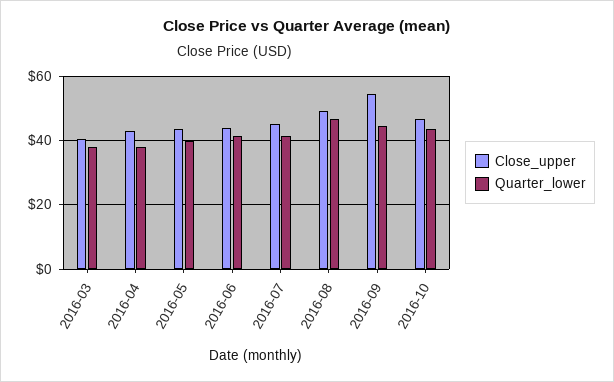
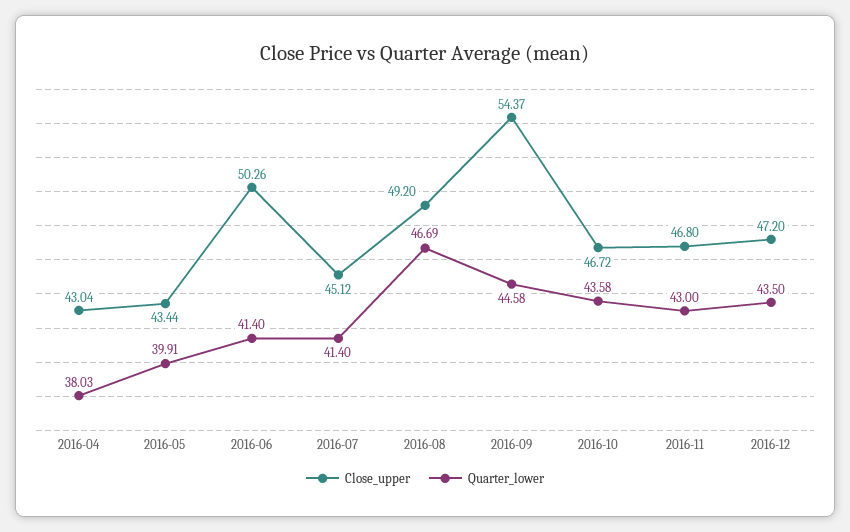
Close_upper, 2016-03: 40 -> none
Quarter_lower, 2016-03: 38 -> none
Close_upper, 2016-06: 44 -> 50.26
Close_upper, 2016-11: none -> 46.8
Quarter_lower, 2016-11: none -> 43
Close_upper, 2016-12: none -> 47.2
Quarter_lower, 2016-12: none -> 43.5

